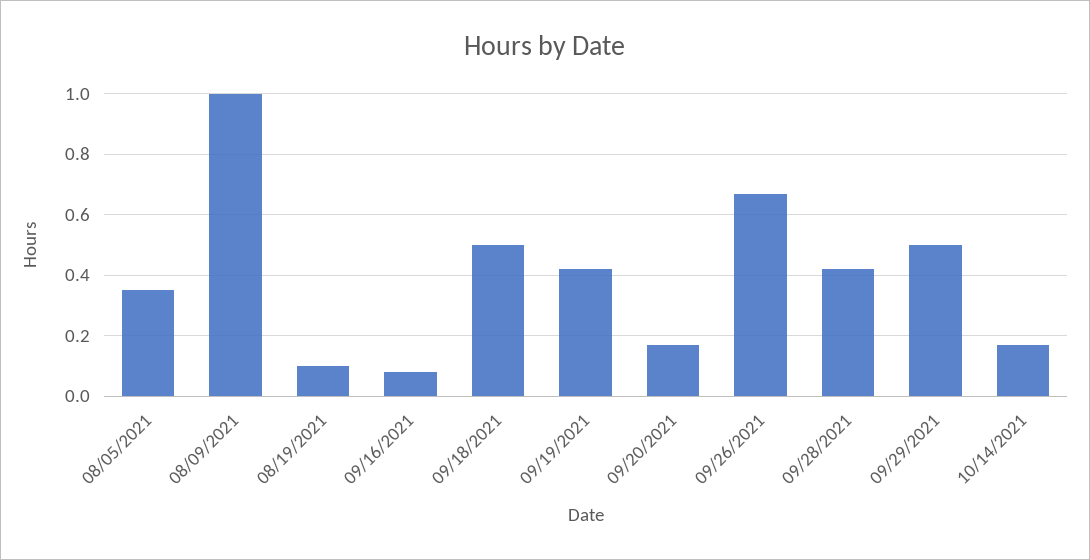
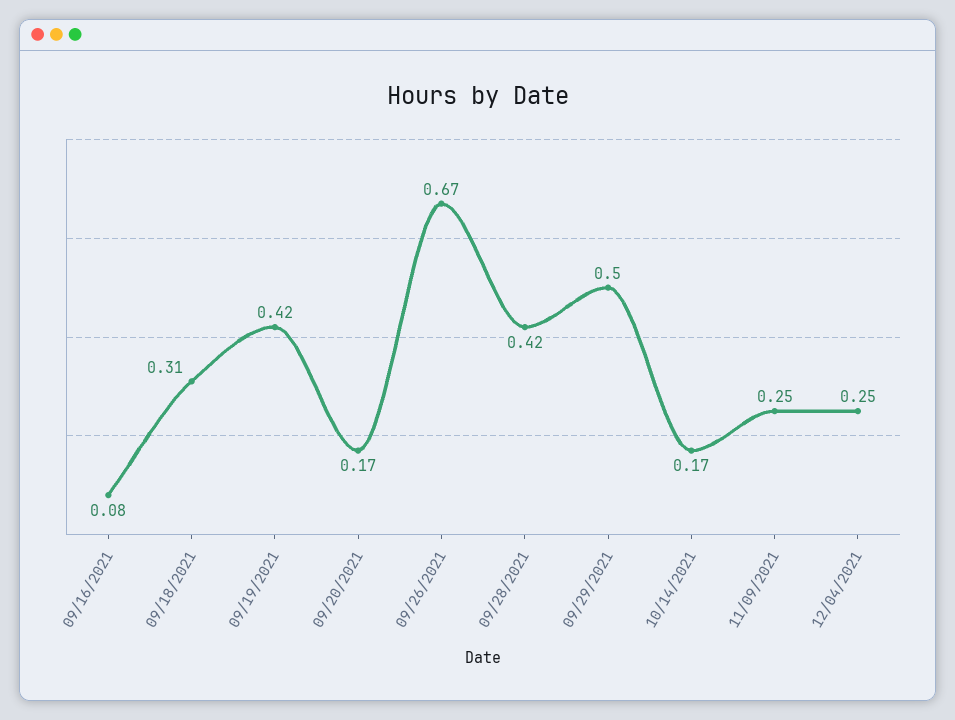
08/05/2021: 0.35 -> none
08/09/2021: 1 -> none
08/19/2021: 0.1 -> none
09/18/2021: 0.5 -> 0.31
11/09/2021: none -> 0.25
12/04/2021: none -> 0.25

